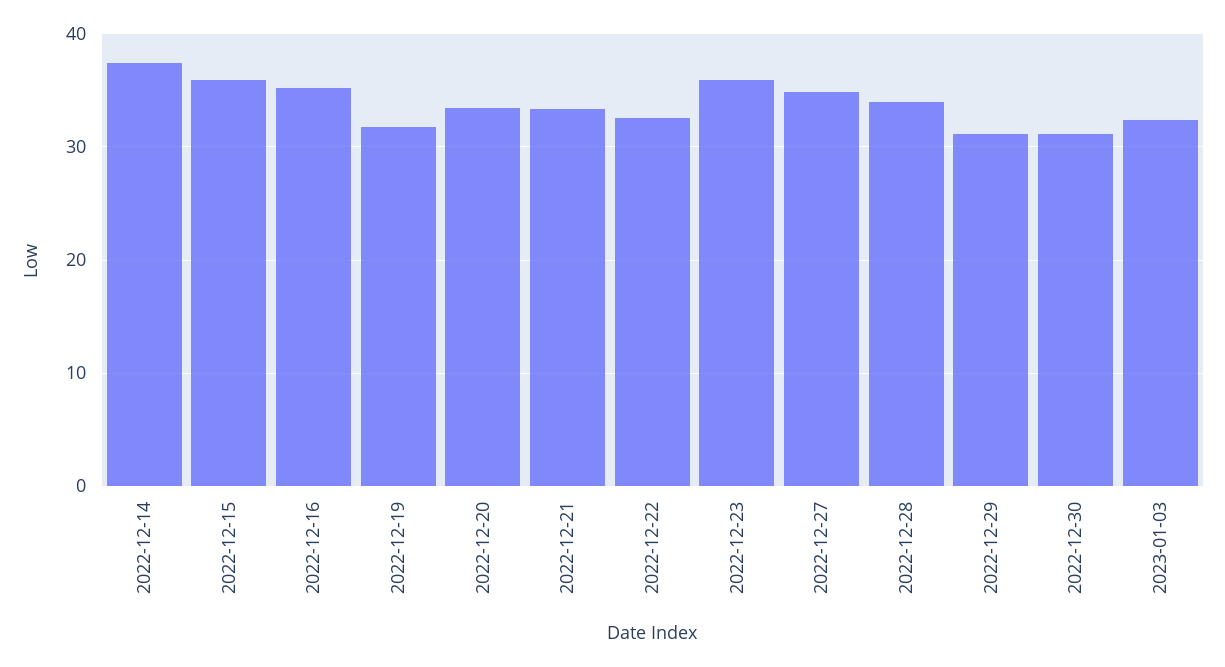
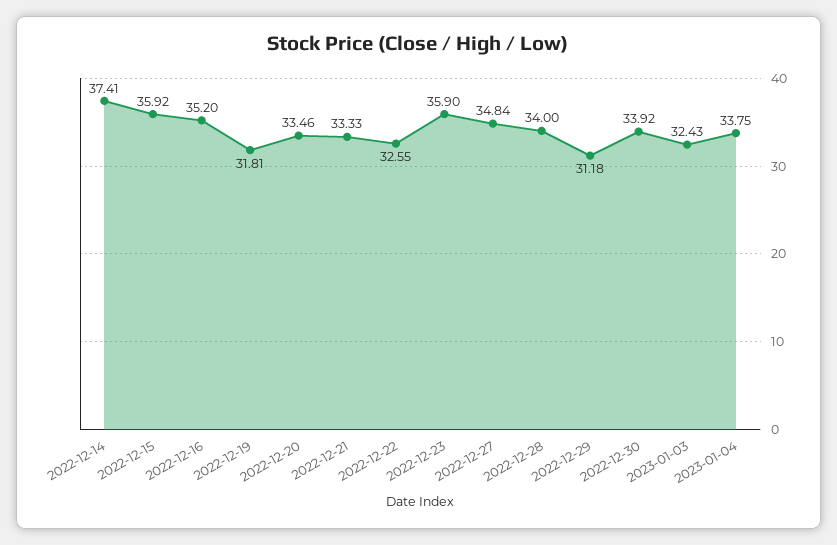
2022-12-30: 31 -> 33.92
2023-01-04: none -> 33.75

